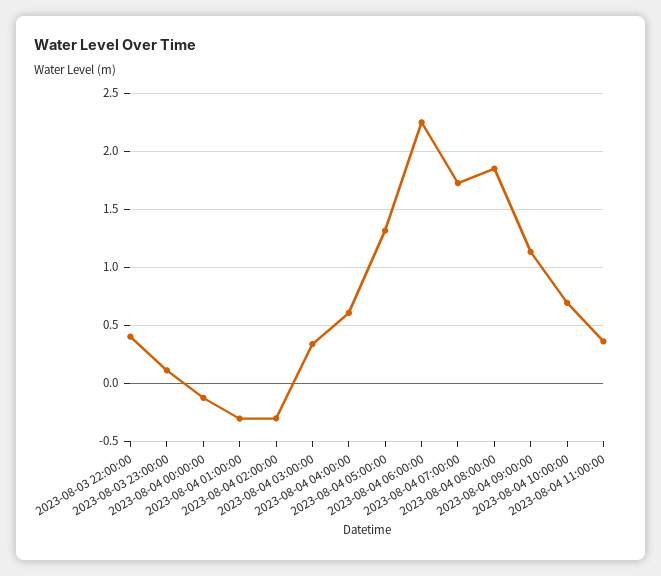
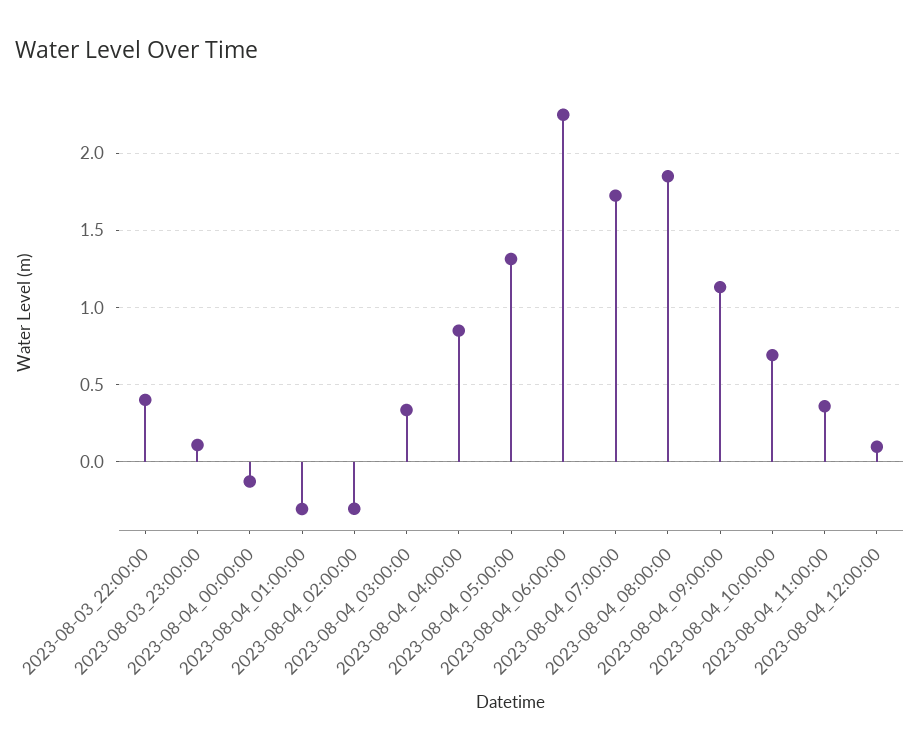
2023-08-04 04:00:00: 0.6 -> 0.85
2023-08-04_12:00:00: none -> 0.1

